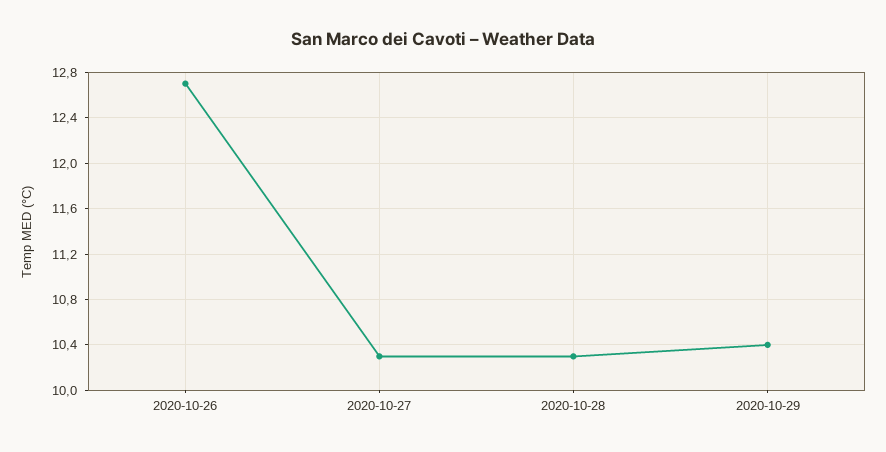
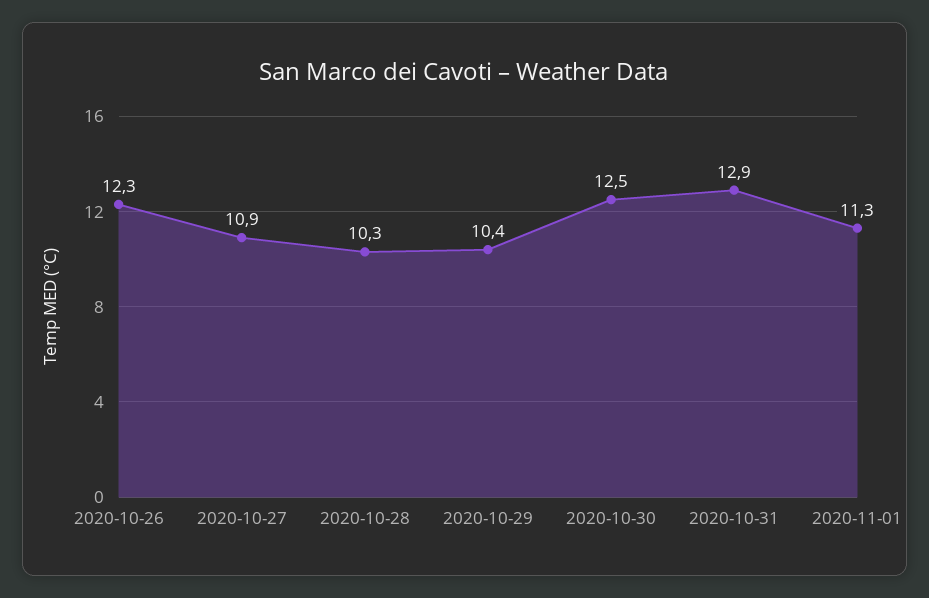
2020-10-26: 12.7 -> 12.3
2020-10-27: 10.3 -> 10.9
2020-10-30: none -> 12.5
2020-10-31: none -> 12.9
2020-11-01: none -> 11.3

